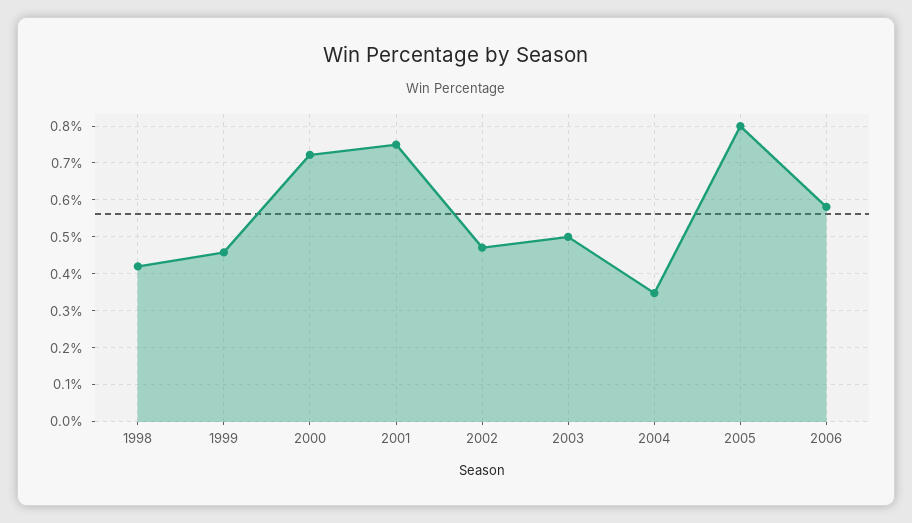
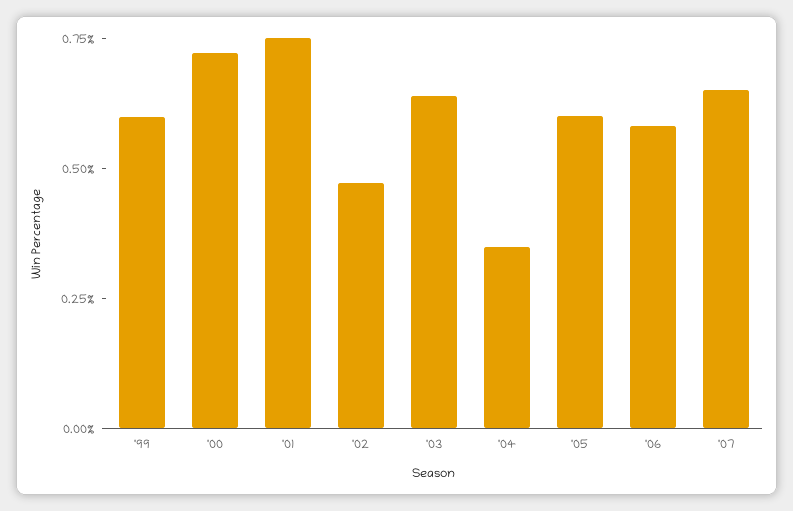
1998: 0.42 -> none
1999: 0.46 -> 0.6
2003: 0.5 -> 0.65
2005: 0.8 -> 0.6
'07: none -> 0.65

